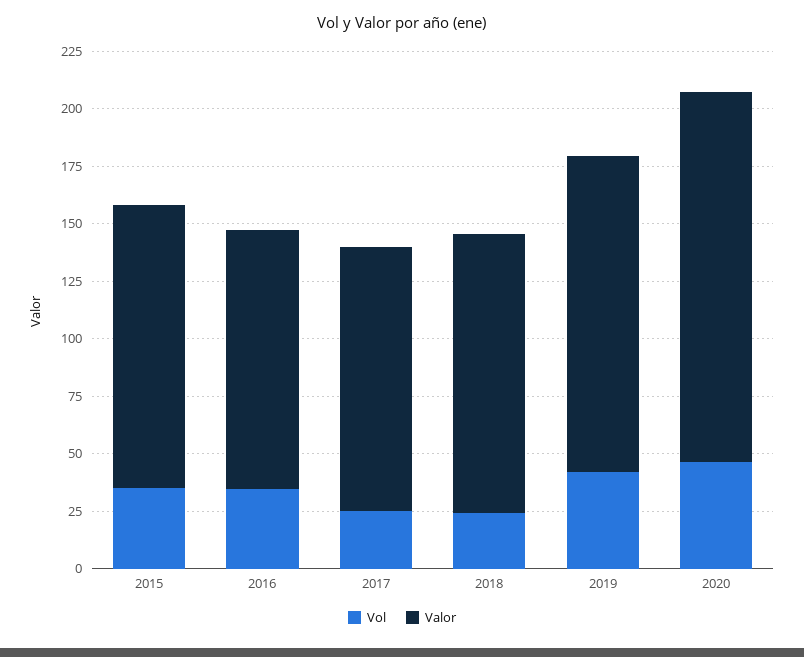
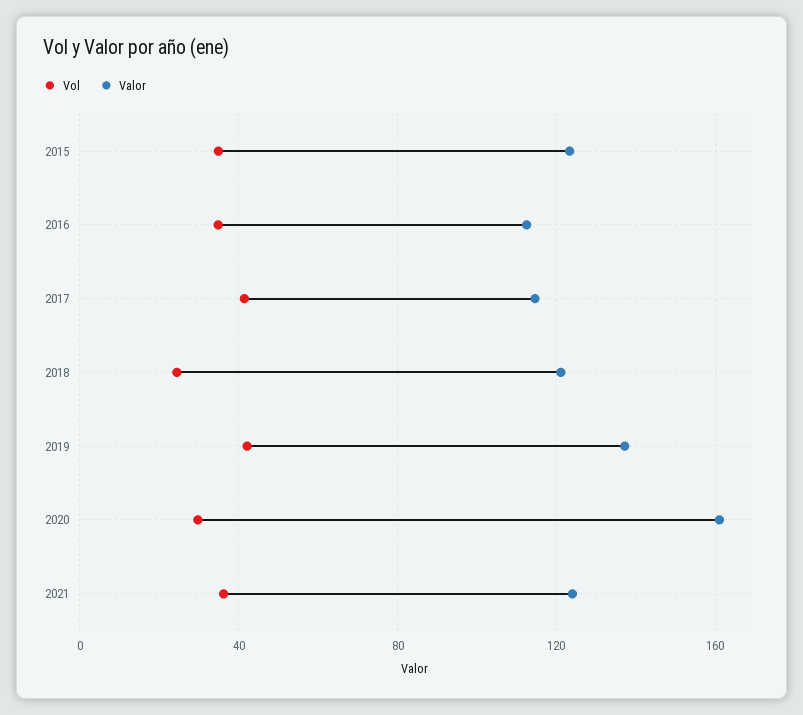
Vol, 2017: 25 -> 40
Vol, 2020: 45 -> 30
Vol, 2021: none -> 35
Valor, 2021: none -> 125

